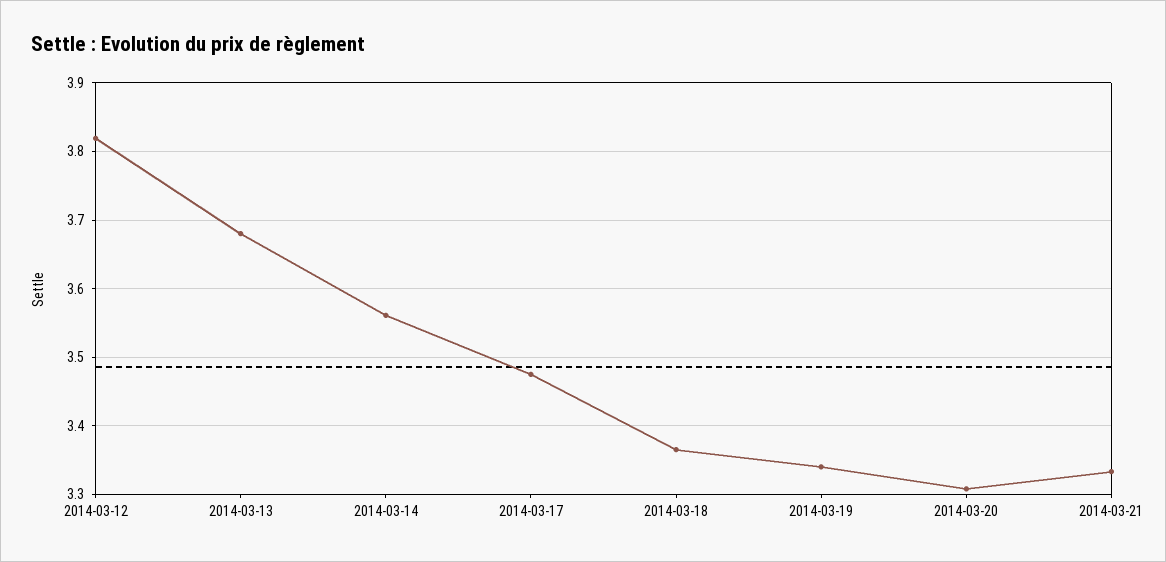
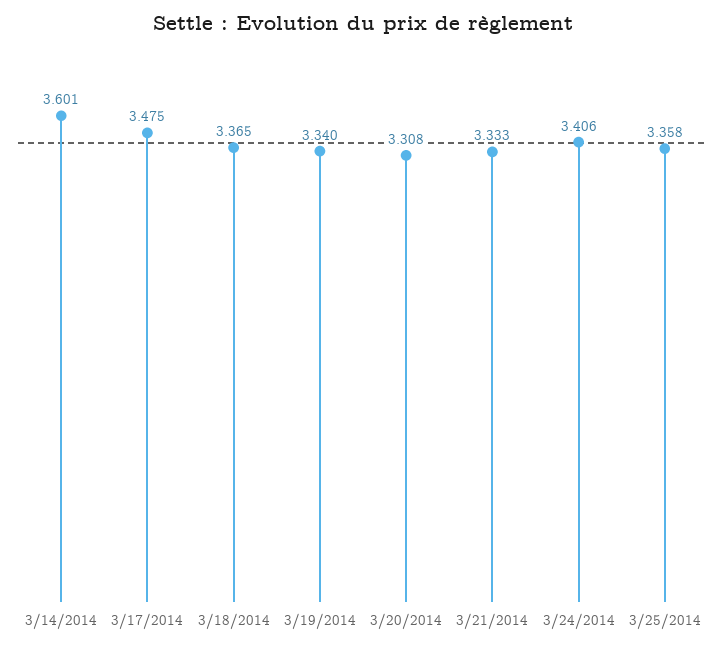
2014-03-12: 3.82 -> none
2014-03-13: 3.68 -> none
2014-03-14: 3.56 -> 3.601
3/24/2014: none -> 3.406
3/25/2014: none -> 3.358

